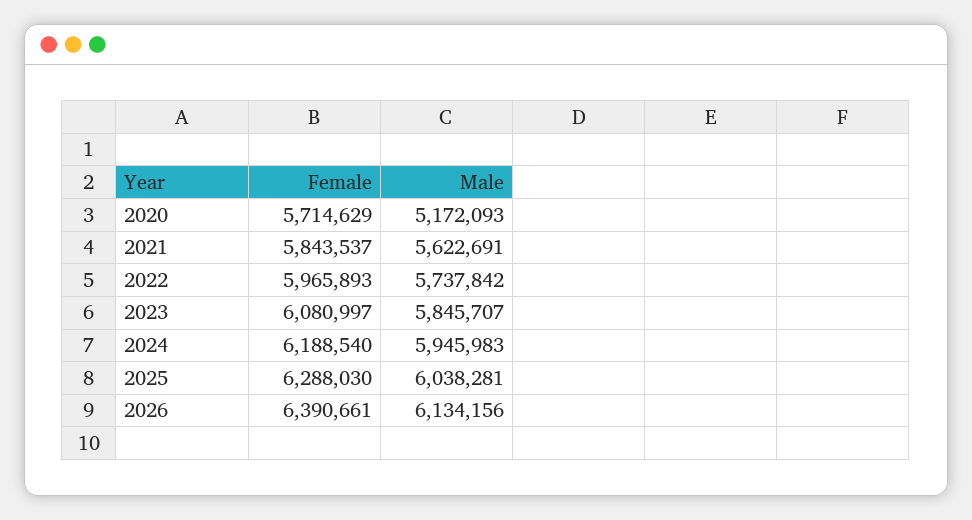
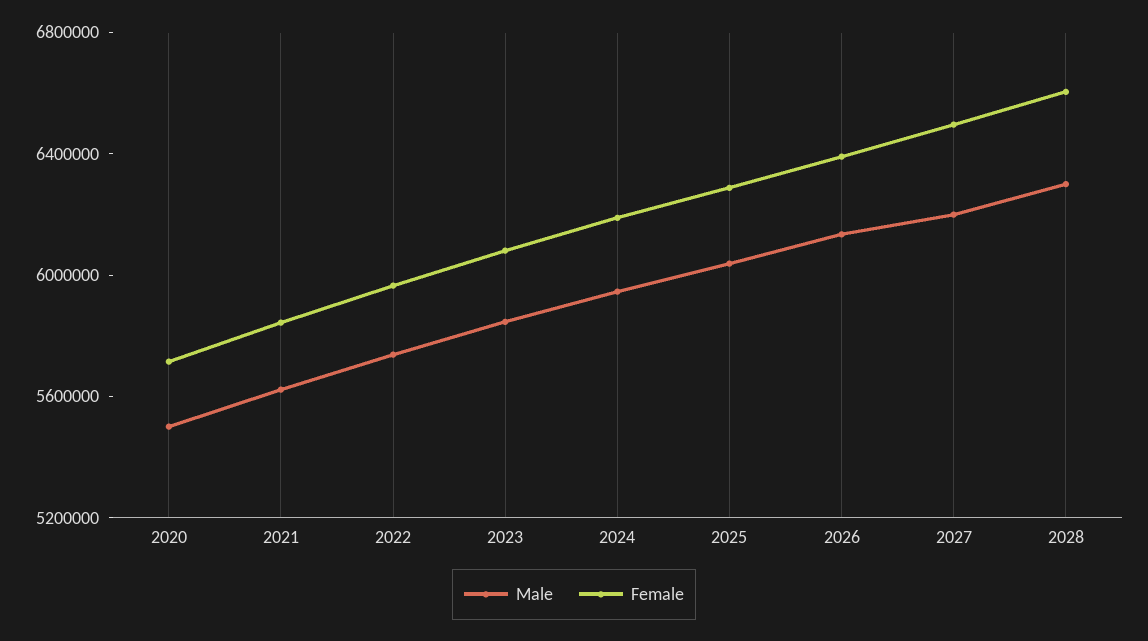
Male, 2020: 5172093 -> 5500000
Male, 2027: none -> 6200000
Female, 2027: none -> 6500000
Male, 2028: none -> 6300000
Female, 2028: none -> 6600000

